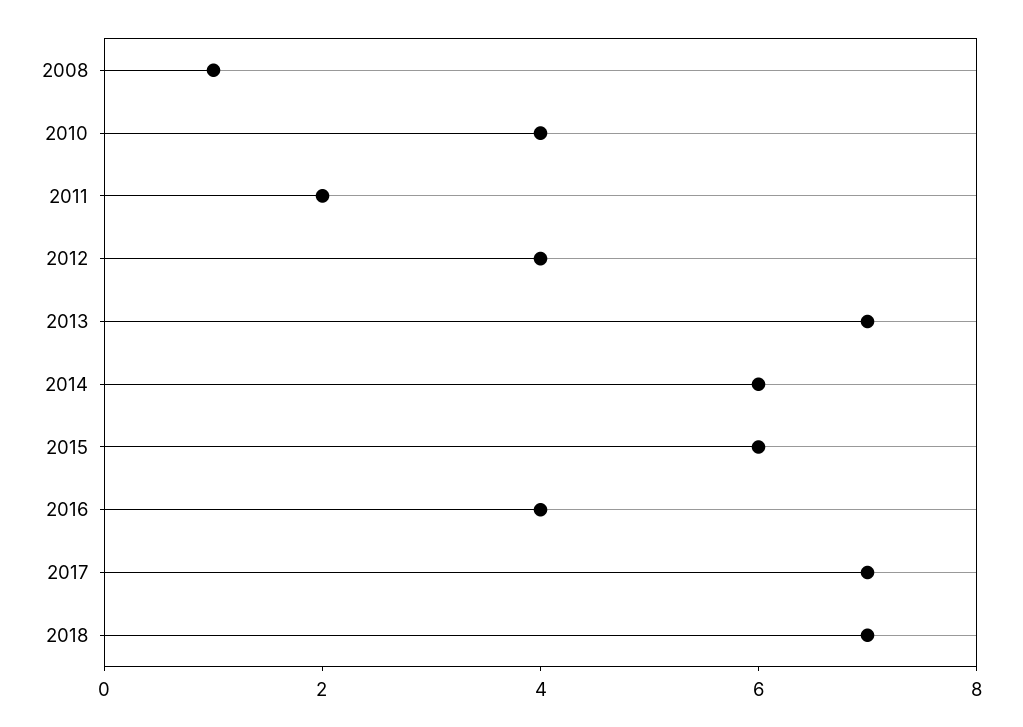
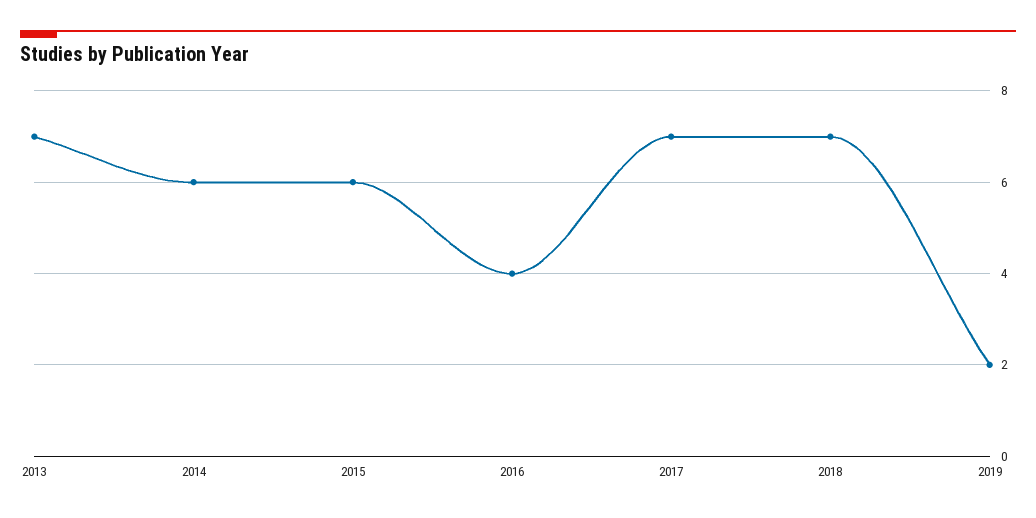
2008: 1 -> none
2010: 4 -> none
2011: 2 -> none
2012: 4 -> none
2019: none -> 2

